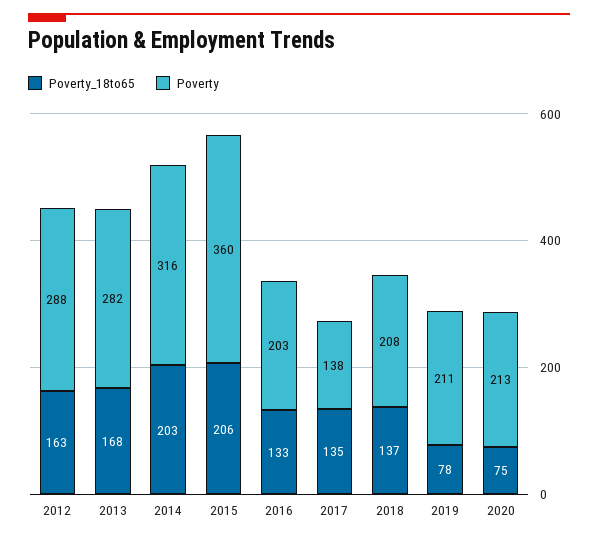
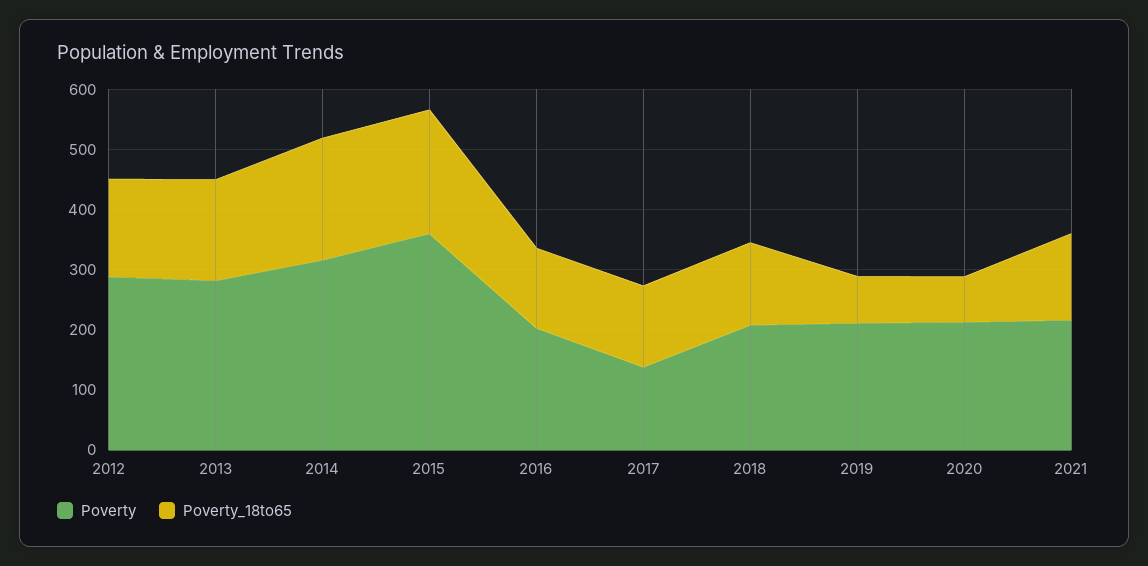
Poverty, 2021: none -> 220
Poverty_18to65, 2021: none -> 140

